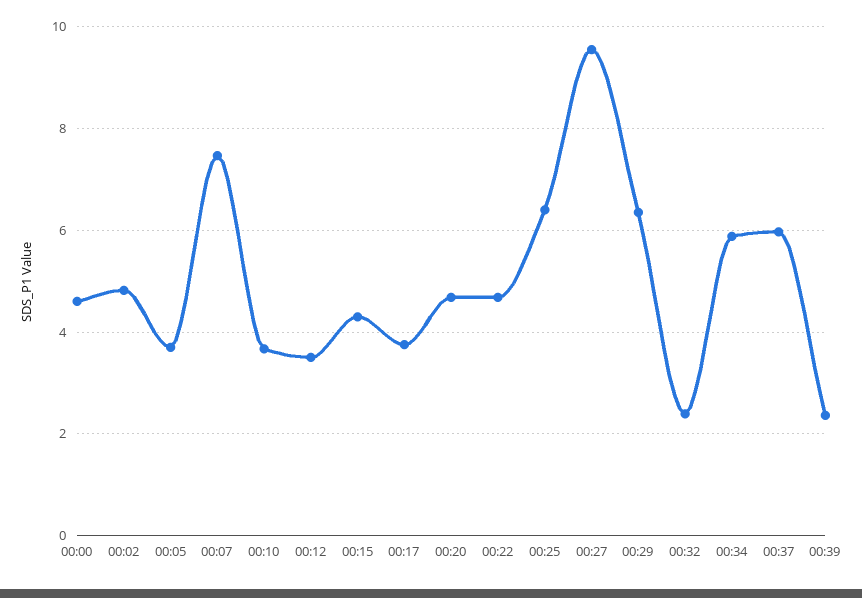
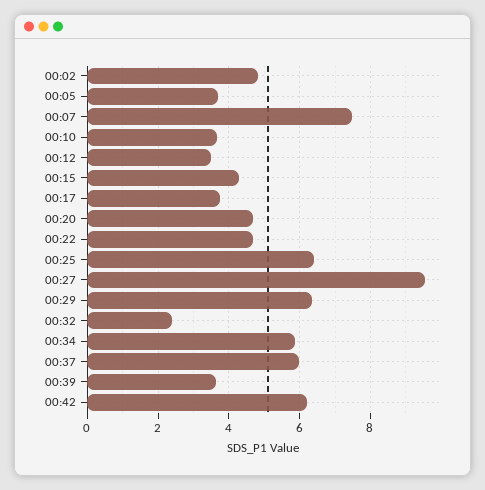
00:00: 4.6 -> none
00:39: 2.4 -> 3.6
00:42: none -> 6.2

